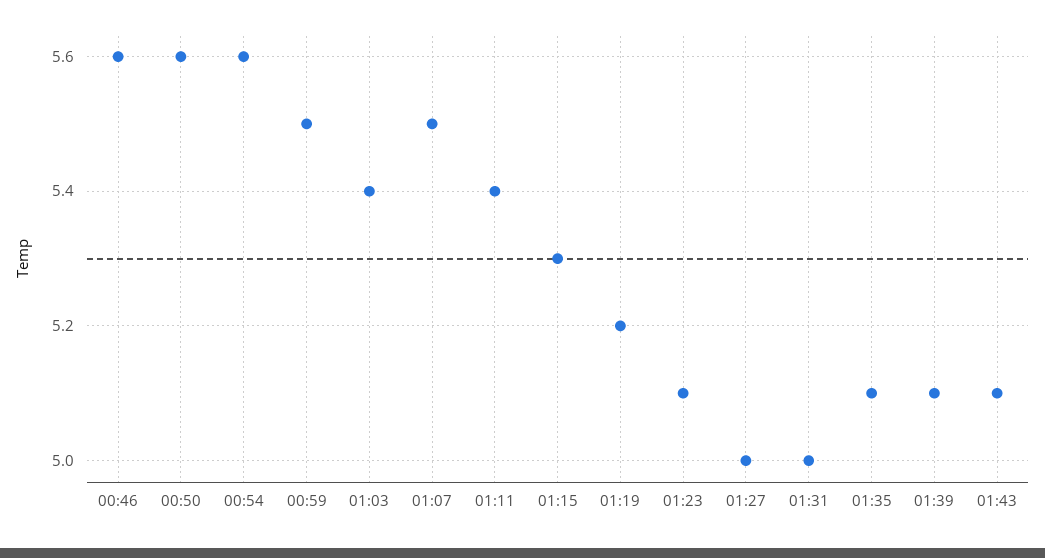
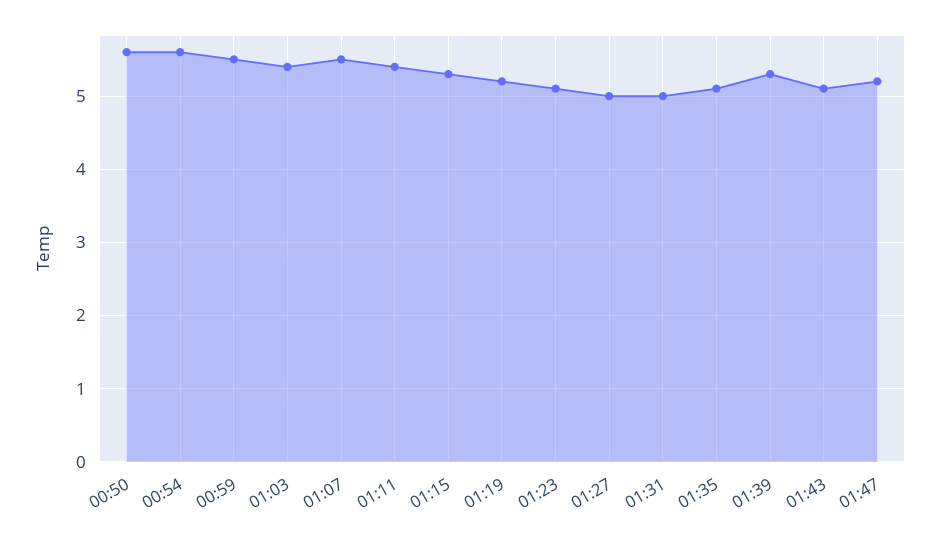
00:46: 5.6 -> none
01:39: 5.1 -> 5.3
01:47: none -> 5.2

